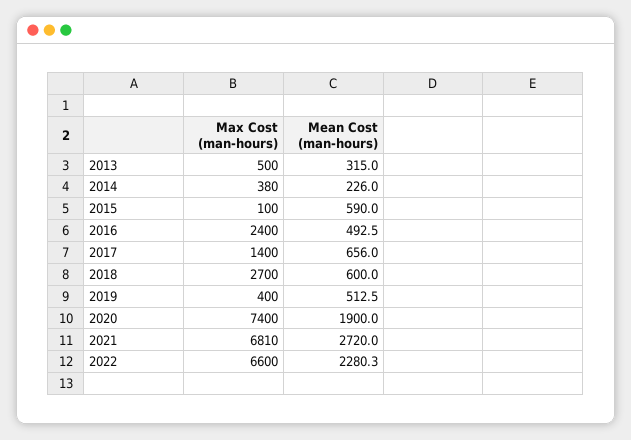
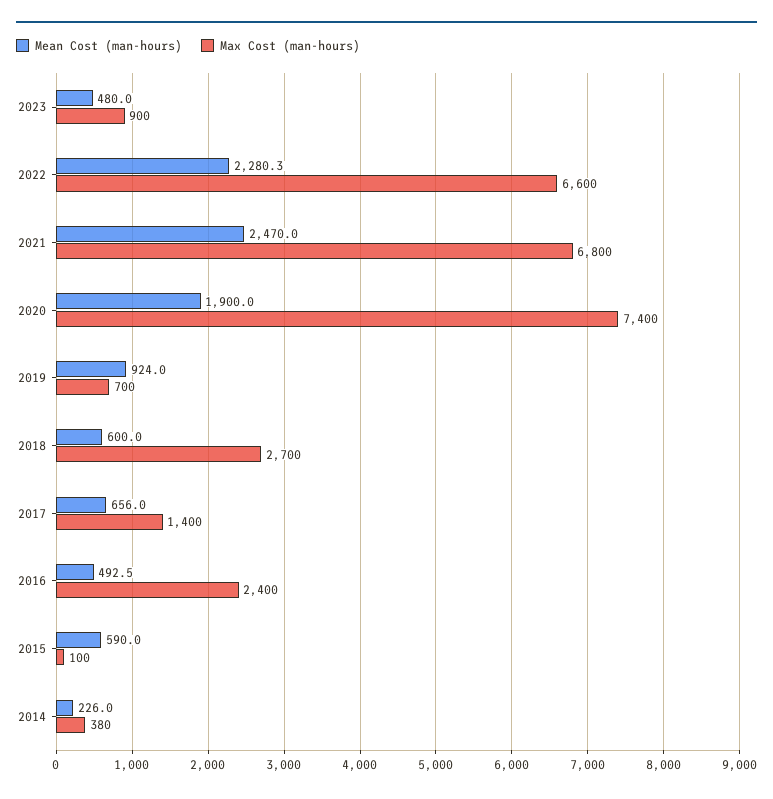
Max Cost (man-hours), 2013: 500 -> none
Mean Cost (man-hours), 2013: 315 -> none
Max Cost (man-hours), 2019: 400 -> 700
Mean Cost (man-hours), 2019: 512.5 -> 924
Max Cost (man-hours), 2021: 6810 -> 6800
Mean Cost (man-hours), 2021: 2720 -> 2470
Mean Cost (man-hours), 2023: none -> 480
Max Cost (man-hours), 2023: none -> 900

